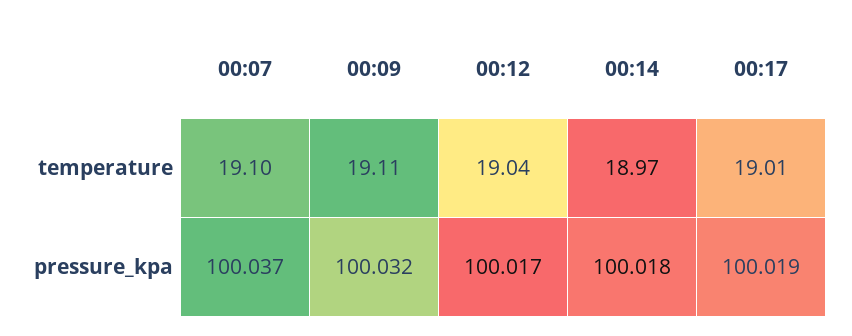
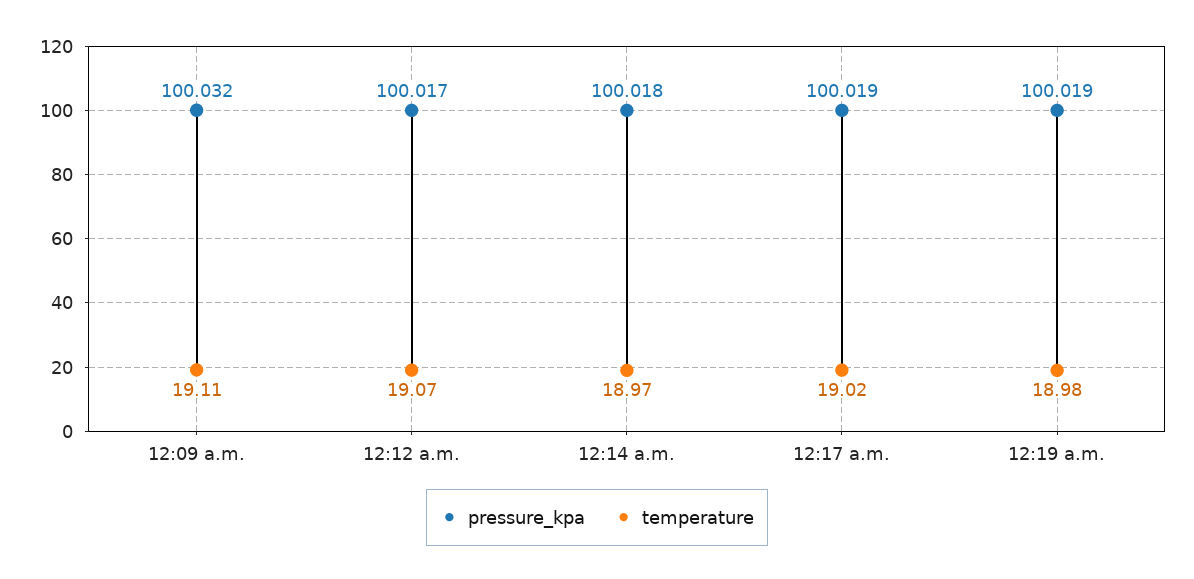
temperature, 00:07: 19.1 -> none
temperature, 00:12: 19.04 -> 19.07
temperature, 00:17: 19.01 -> 19.02
pressure_kpa, 00:07: 100.037 -> none
pressure_kpa, 12:19 a.m.: none -> 100.019
temperature, 12:19 a.m.: none -> 18.98

